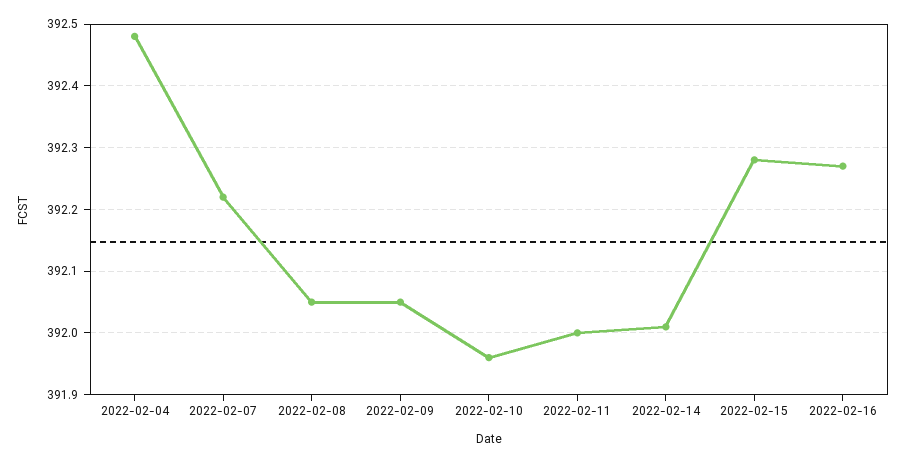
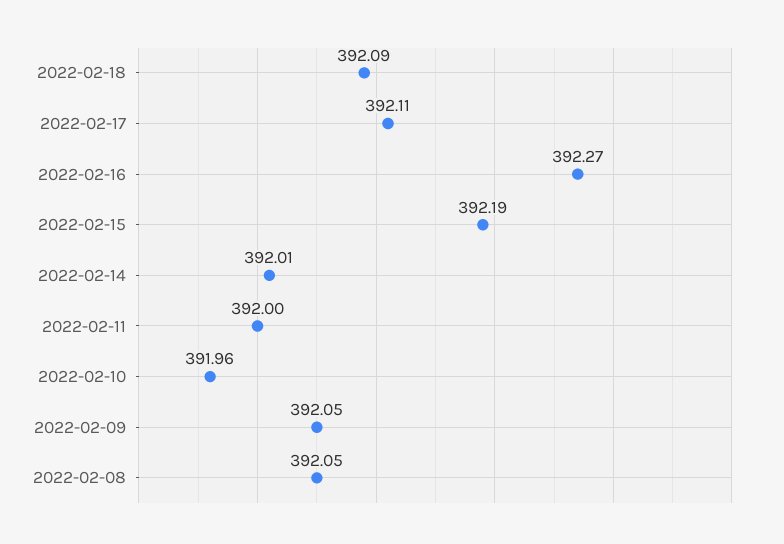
2022-02-04: 392.48 -> none
2022-02-07: 392.22 -> none
2022-02-15: 392.28 -> 392.19
2022-02-18: none -> 392.09
2022-02-17: none -> 392.11

